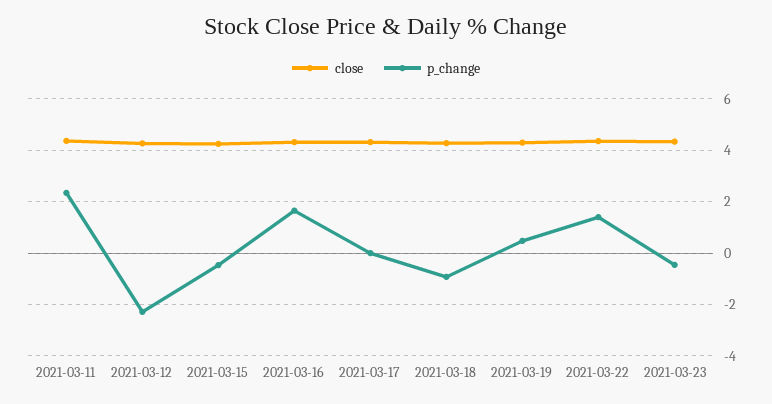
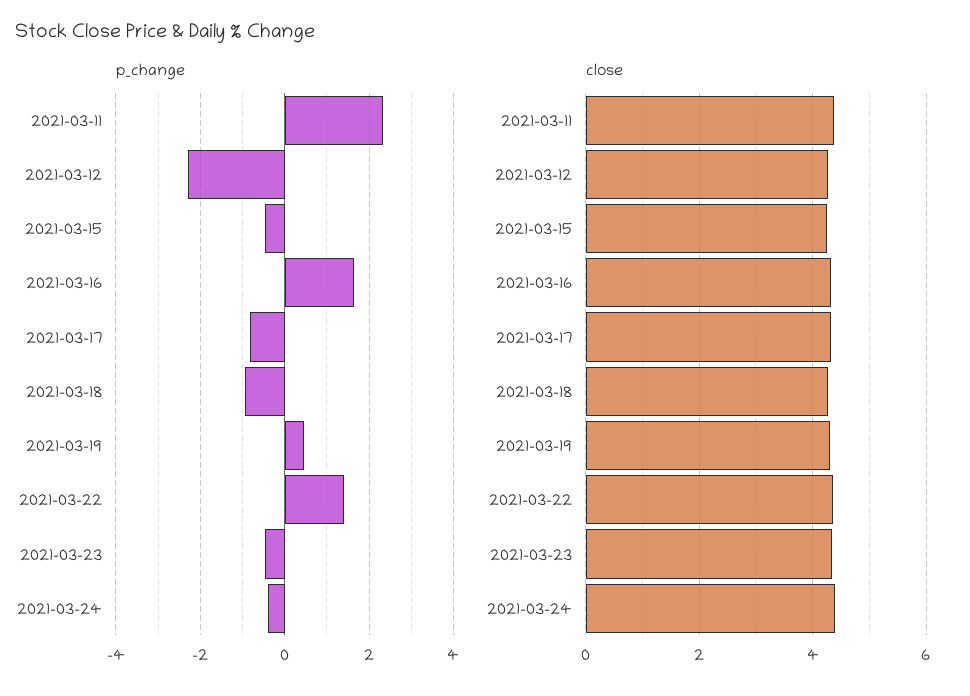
p_change, 2021-03-17: 0 -> -0.8
p_change, 2021-03-24: none -> -0.4
close, 2021-03-24: none -> 4.4

